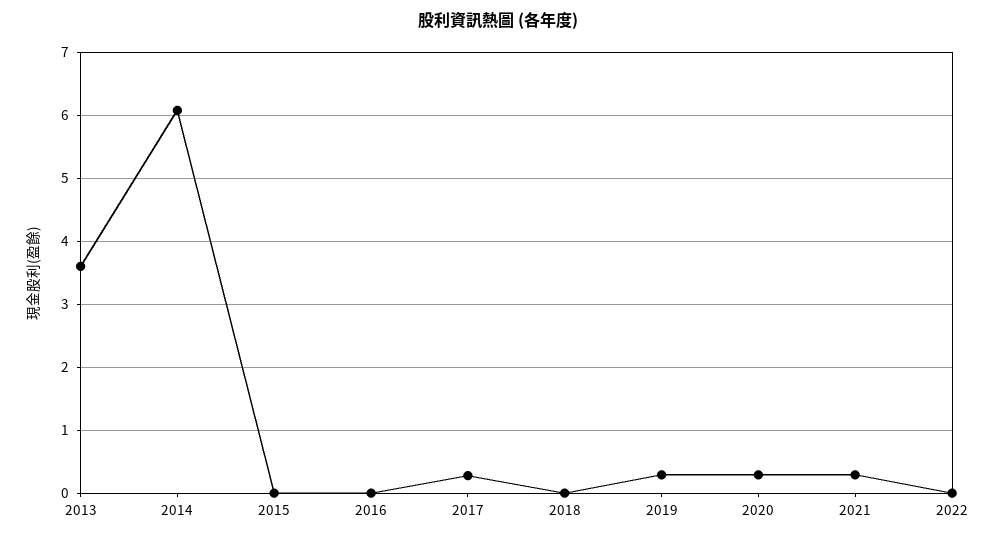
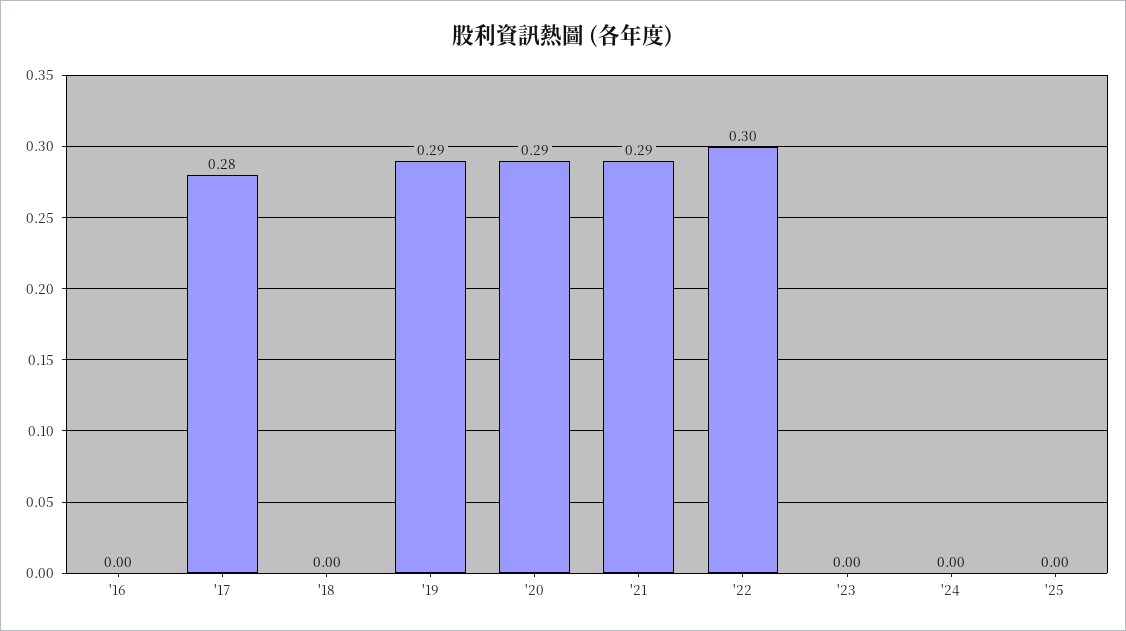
2013: 3.6 -> none
2014: 6.1 -> none
2015: 0 -> none
2022: 0 -> 0.3
'23: none -> 0
'24: none -> 0
'25: none -> 0

